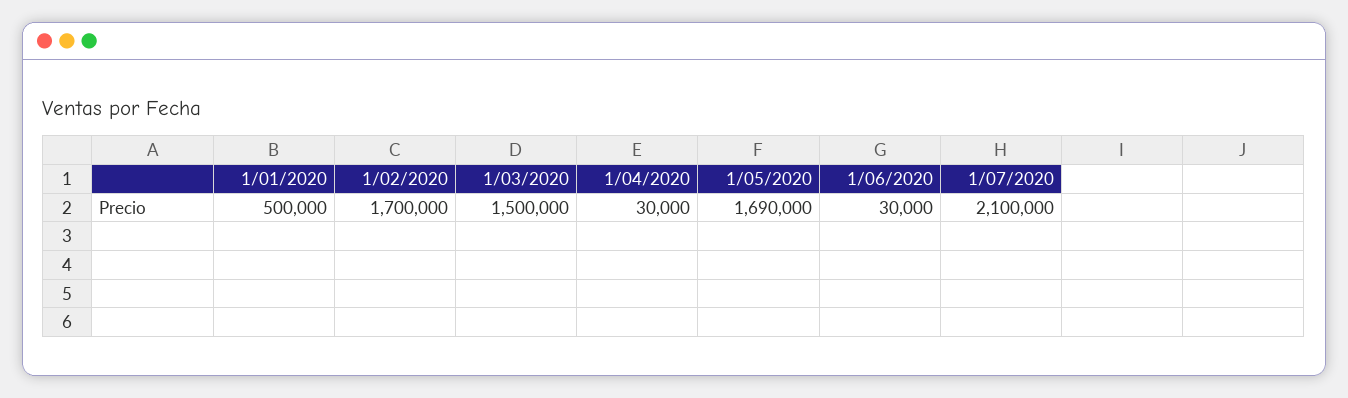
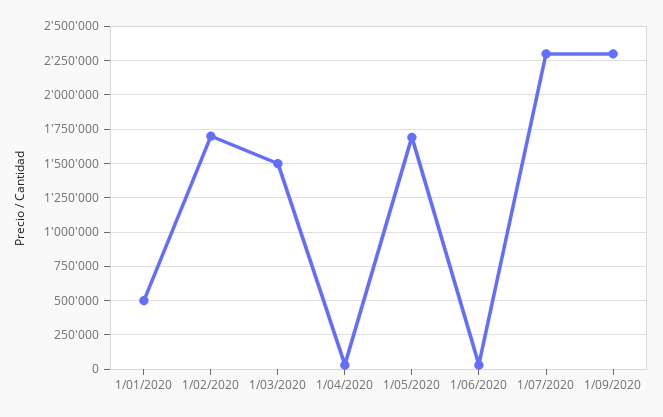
1/07/2020: 2100000 -> 2300000
1/09/2020: none -> 2300000

